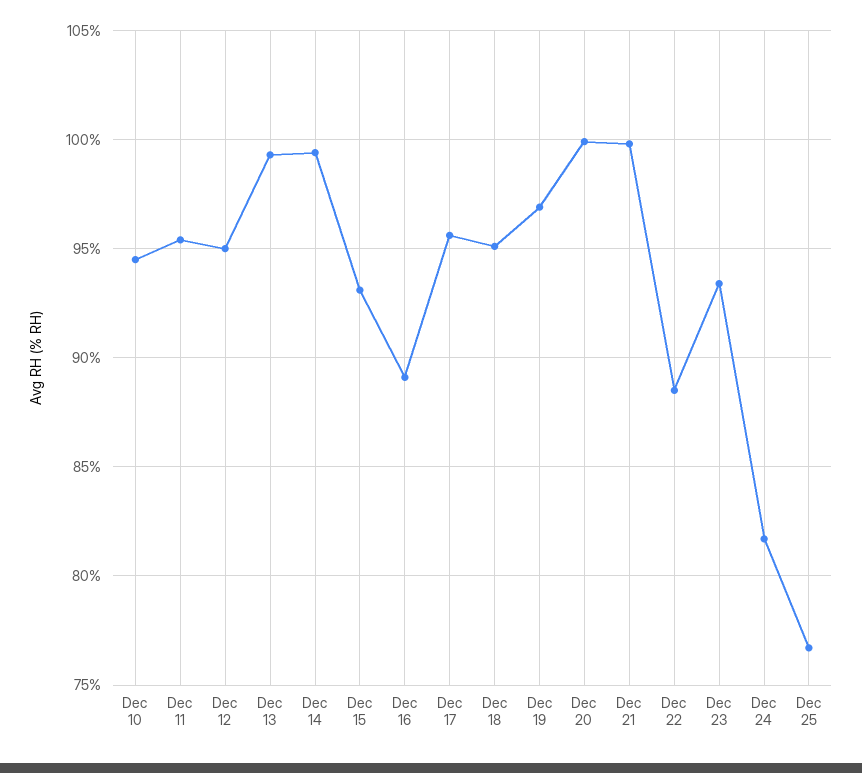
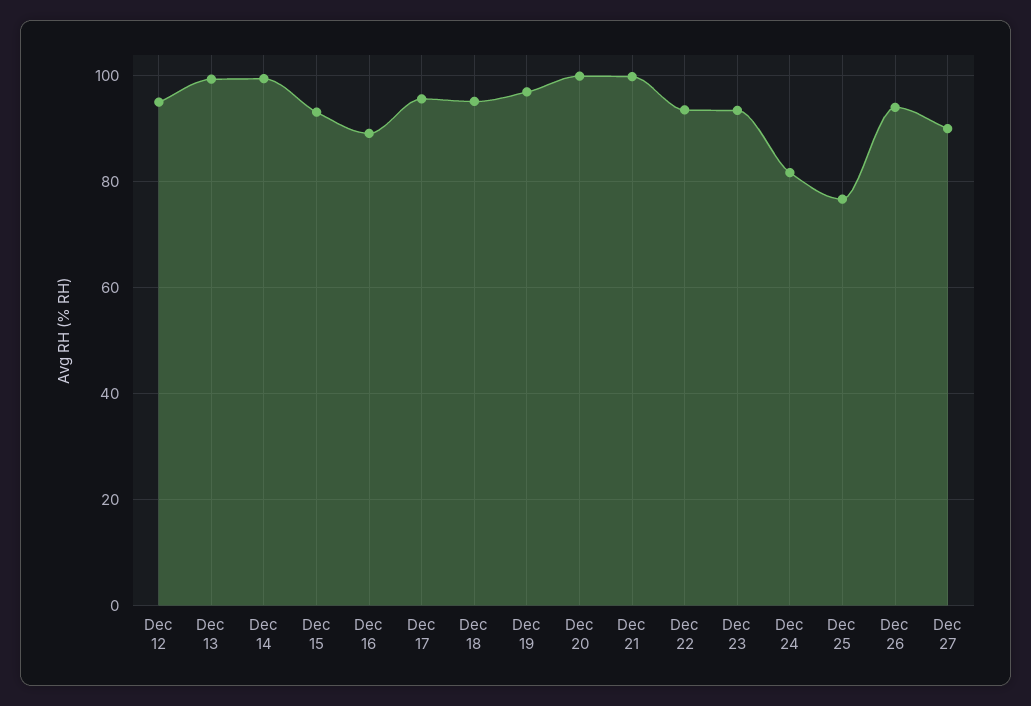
Dec 10: 94.5 -> none
Dec 11: 95.5 -> none
Dec 22: 88.5 -> 94
Dec 26: none -> 94
Dec 27: none -> 90

